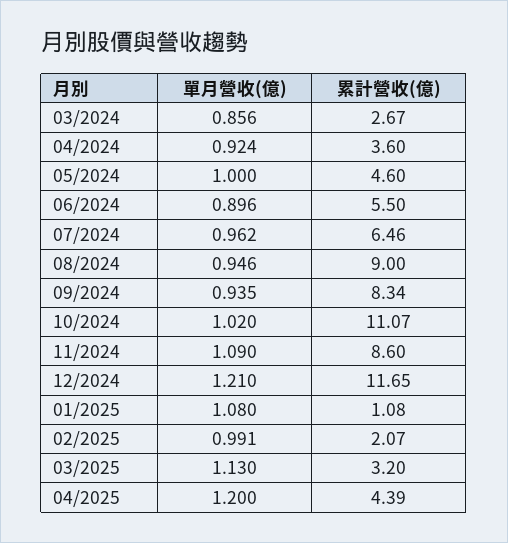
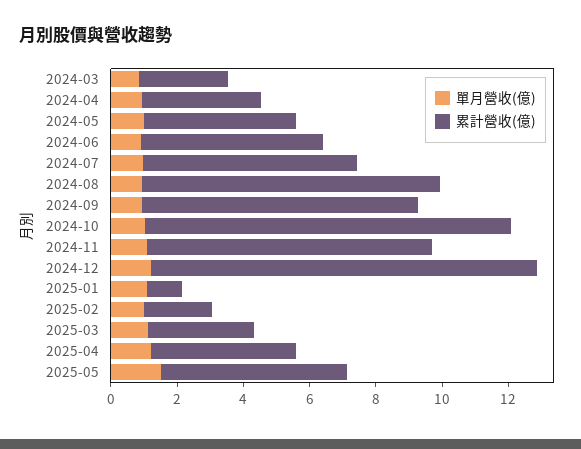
單月營收(億), 2025-05: none -> 1.5
累計營收(億), 2025-05: none -> 5.5

